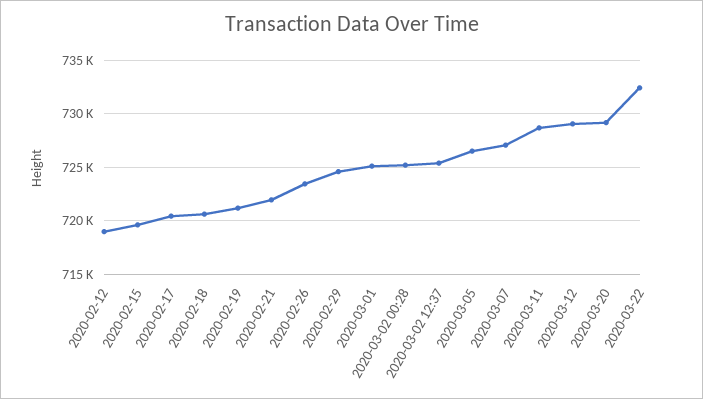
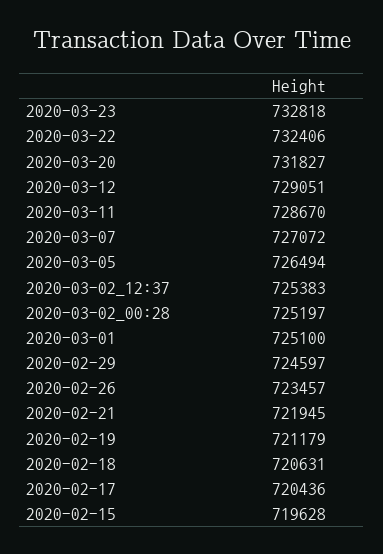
2020-02-12: 719000 -> none
2020-03-20: 729000 -> 731827
2020-03-23: none -> 732818

